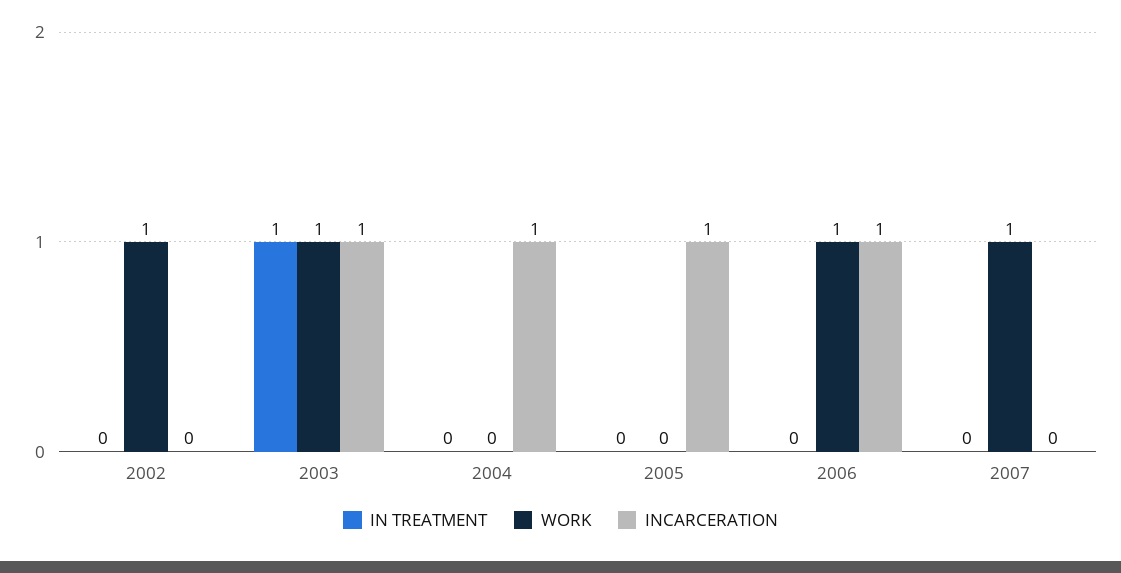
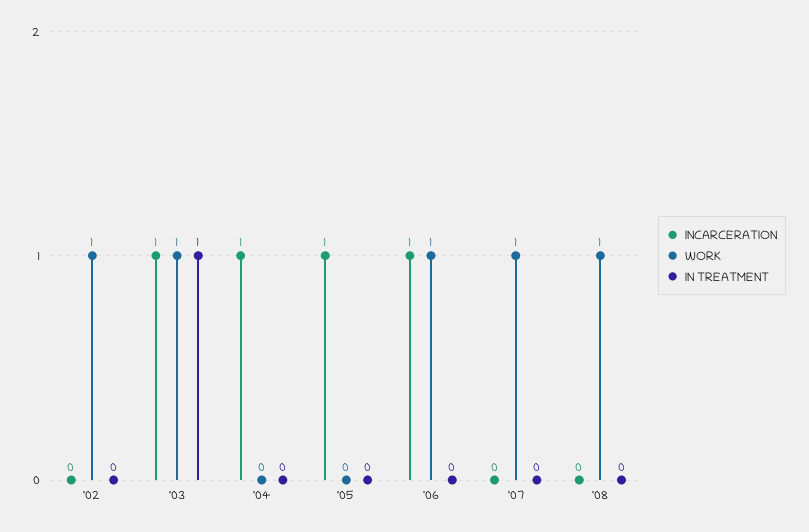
INCARCERATION, '08: none -> 0
WORK, '08: none -> 1
IN TREATMENT, '08: none -> 0

